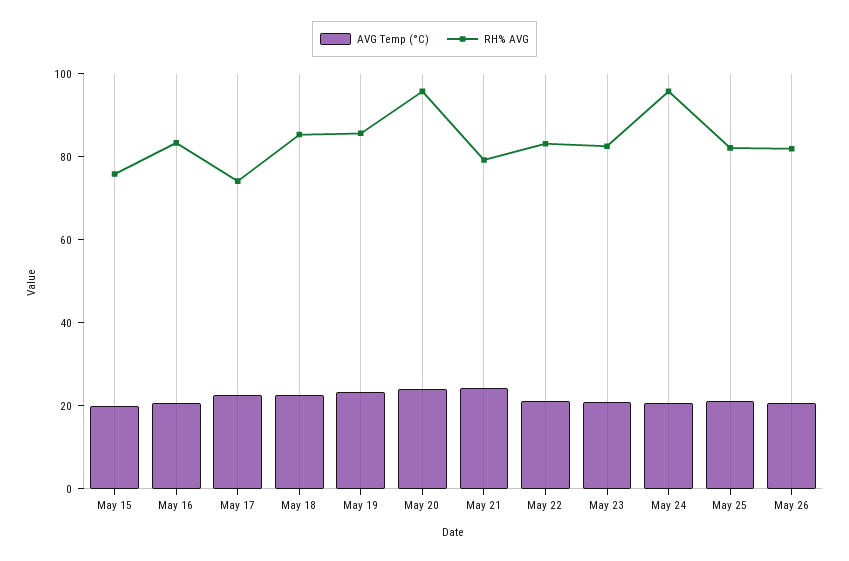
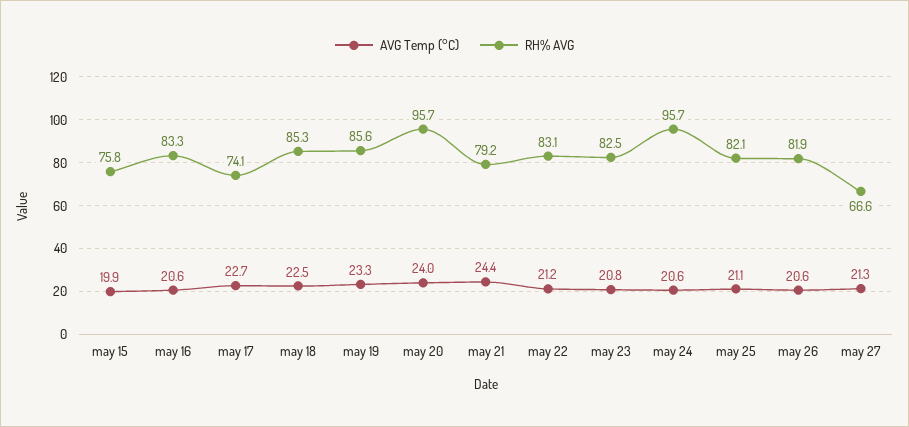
AVG Temp (°C), may 27: none -> 21.3
RH% AVG, may 27: none -> 66.6

